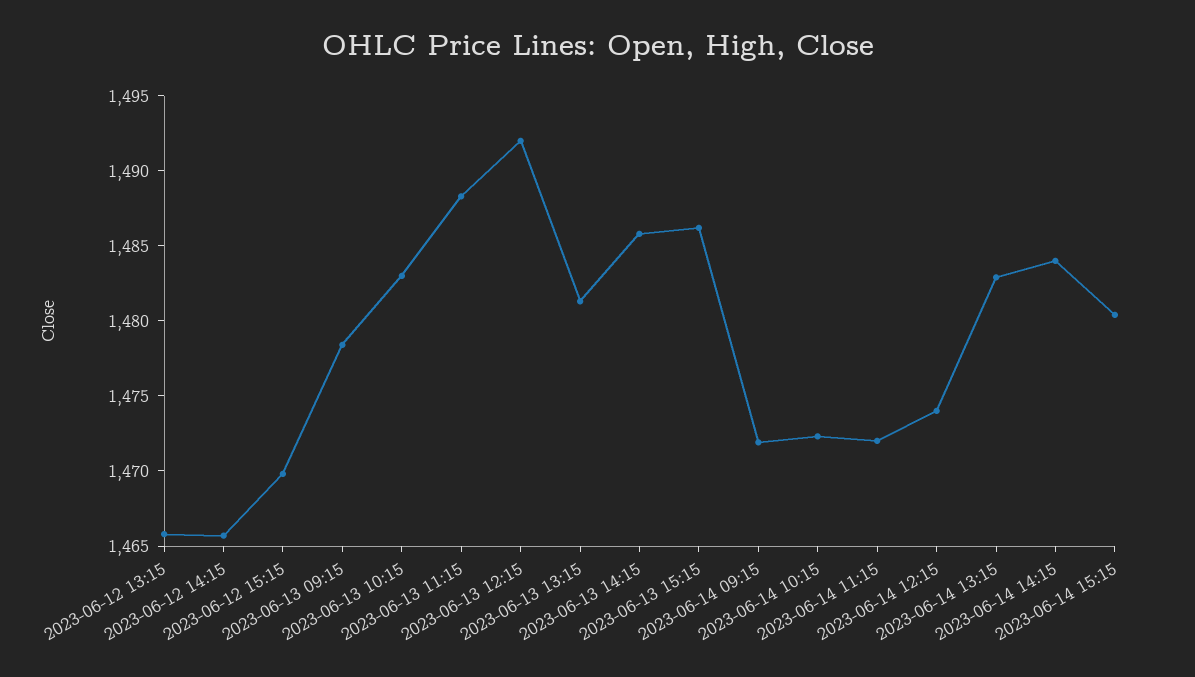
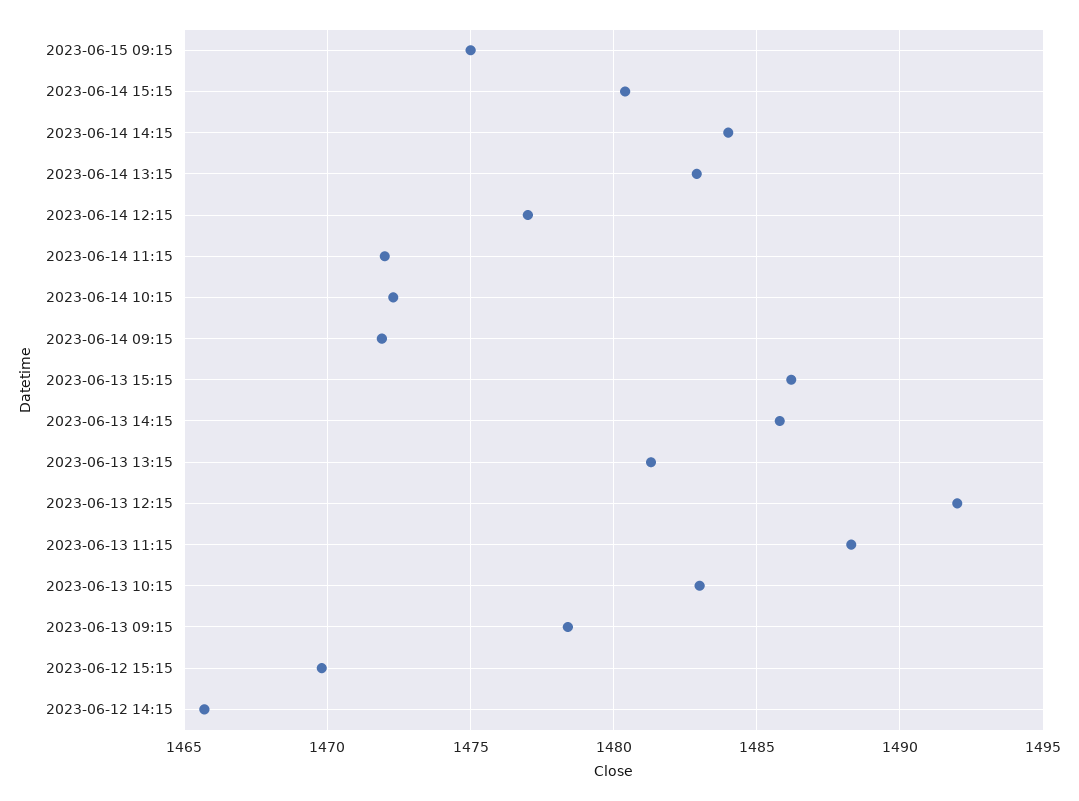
2023-06-12 13:15: 1466 -> none
2023-06-14 12:15: 1474 -> 1477
2023-06-15 09:15: none -> 1475

